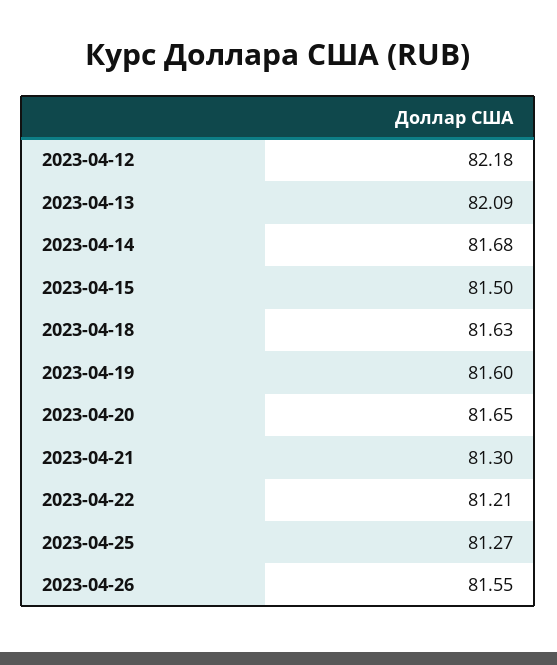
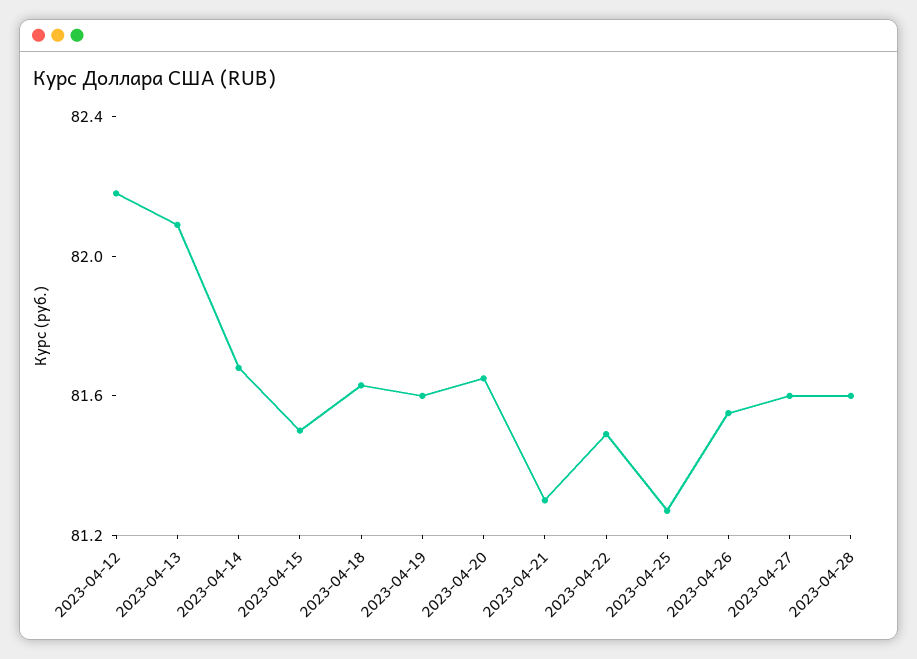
2023-04-22: 81.21 -> 81.5
2023-04-27: none -> 81.6
2023-04-28: none -> 81.6

